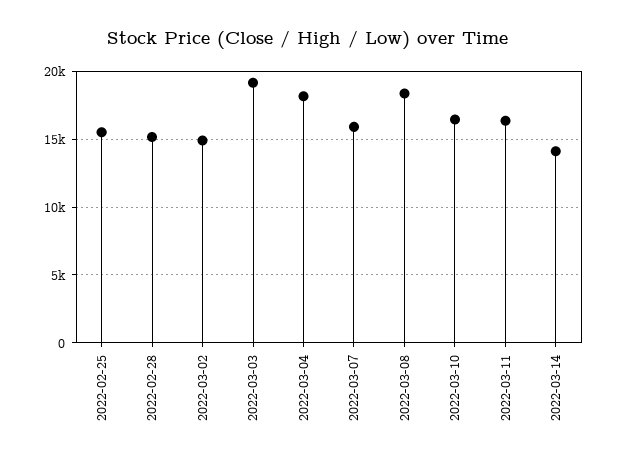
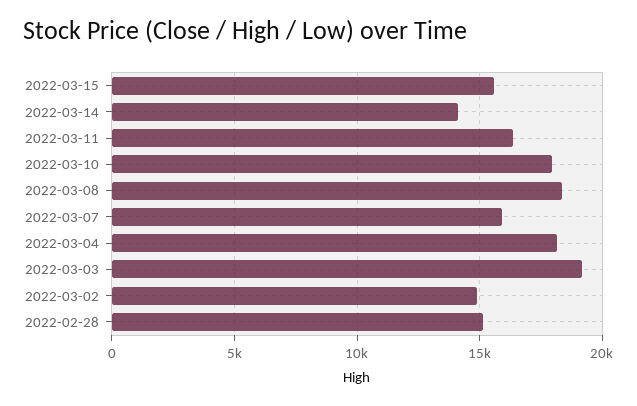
2022-02-25: 15500 -> none
2022-03-10: 16500 -> 18000
2022-03-15: none -> 15500

